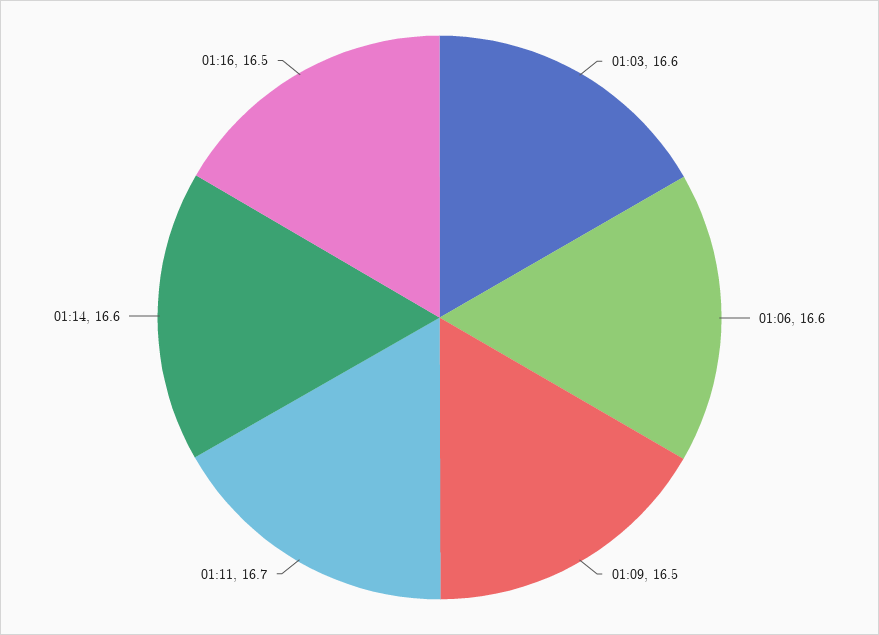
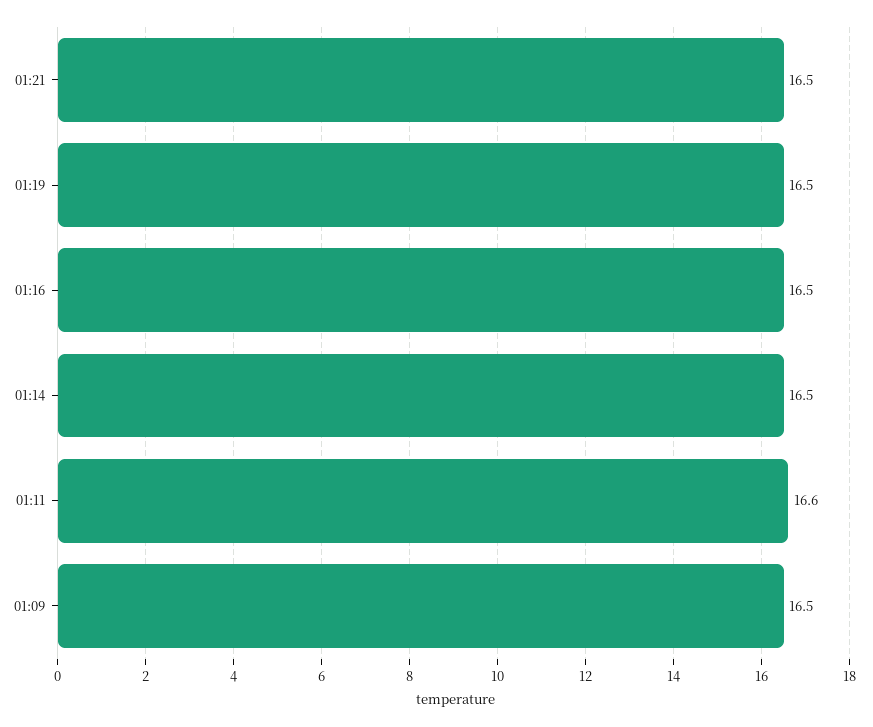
01:03: 16.6 -> none
01:06: 16.6 -> none
01:11: 16.7 -> 16.6
01:14: 16.6 -> 16.5
01:21: none -> 16.5
01:19: none -> 16.5

